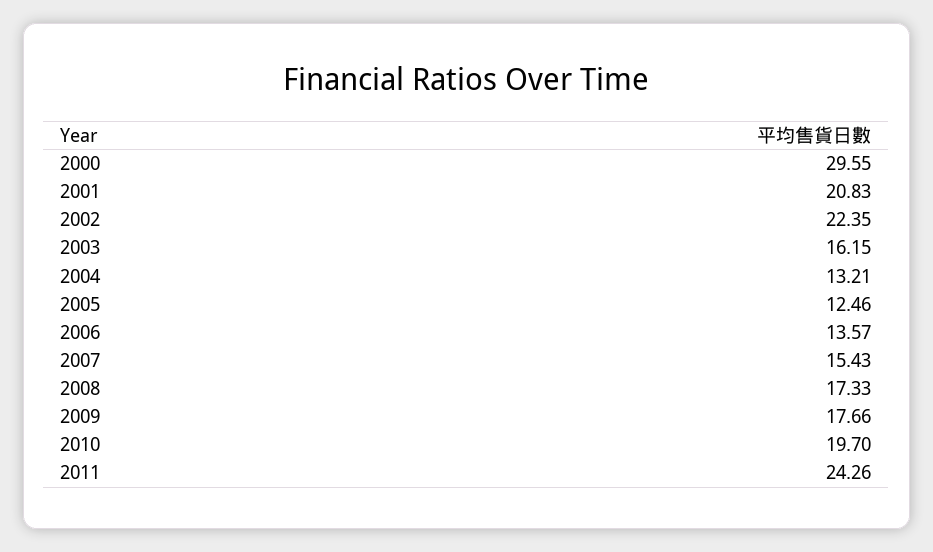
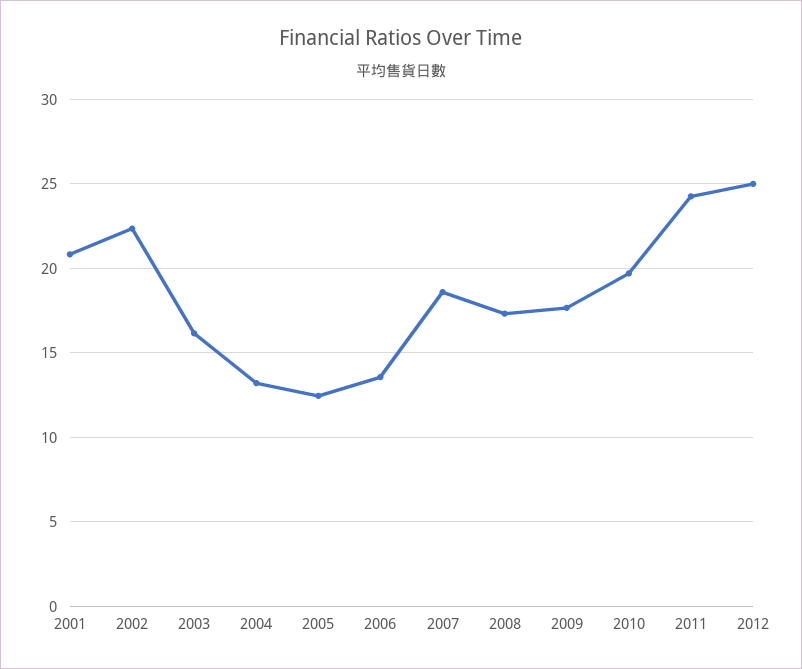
2000: 29.55 -> none
2007: 15.43 -> 18.5
2012: none -> 25

